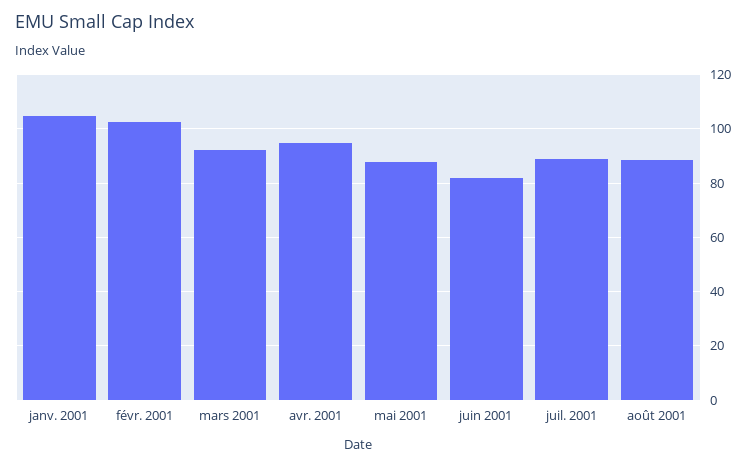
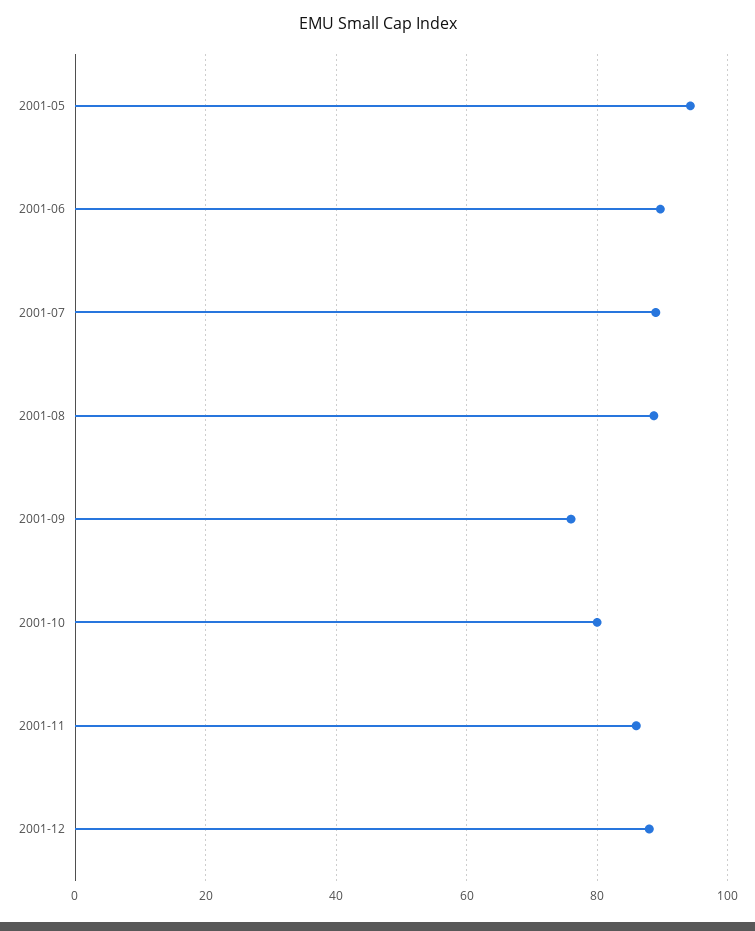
janv. 2001: 105 -> none
févr. 2001: 102.5 -> none
mars 2001: 92.5 -> none
avr. 2001: 95 -> none
mai 2001: 87.5 -> 94
juin 2001: 82.5 -> 90
2001-09: none -> 76
2001-10: none -> 80
2001-11: none -> 86
2001-12: none -> 88

